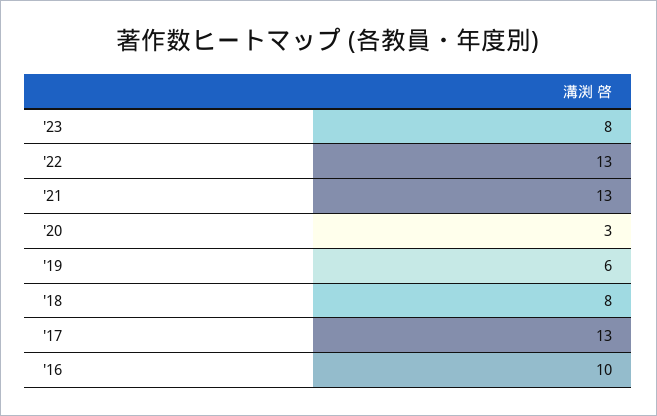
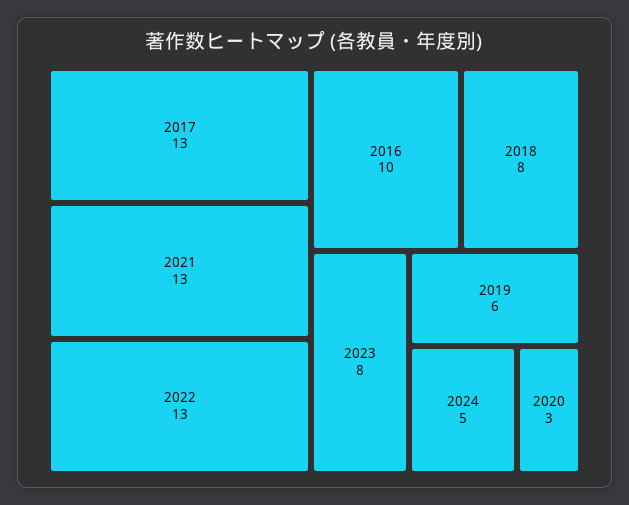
2024: none -> 5

